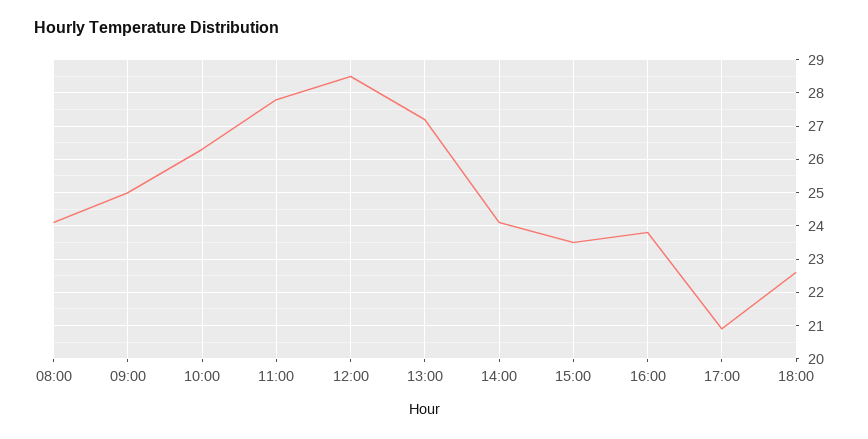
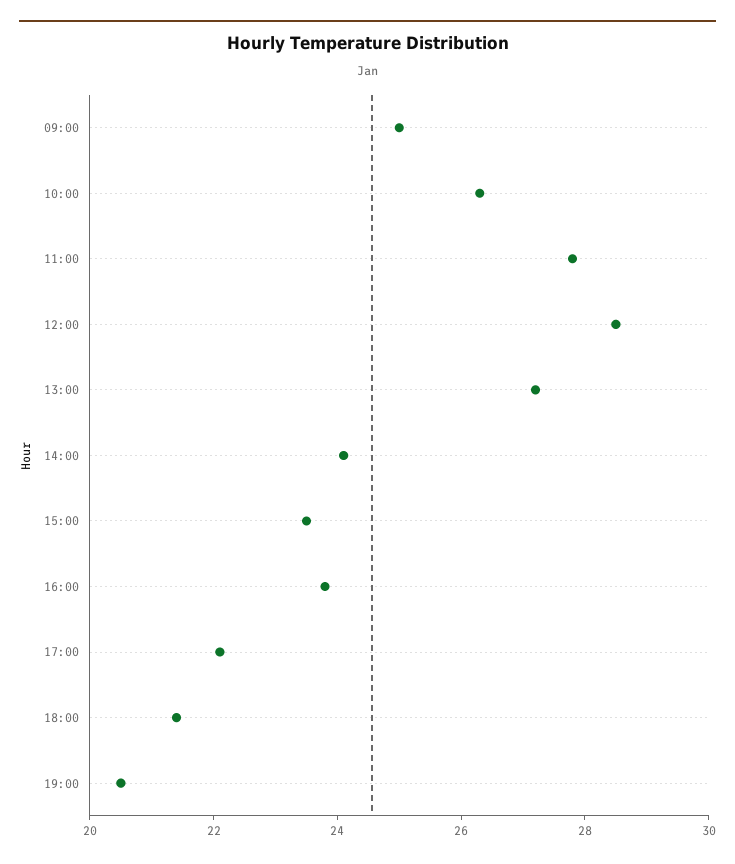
08:00: 24 -> none
17:00: 21 -> 22
18:00: 22.5 -> 21.5
19:00: none -> 20.5

